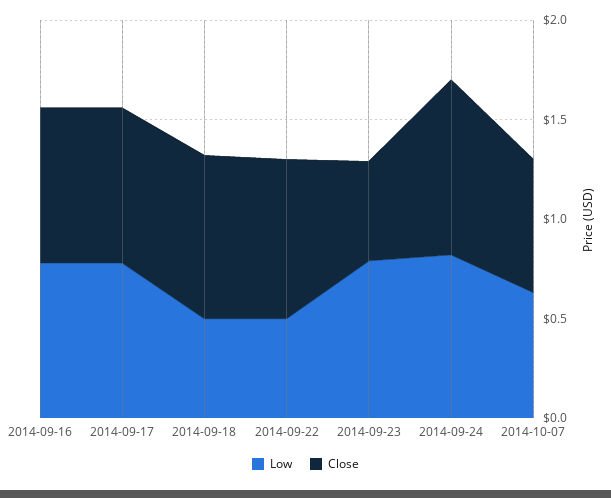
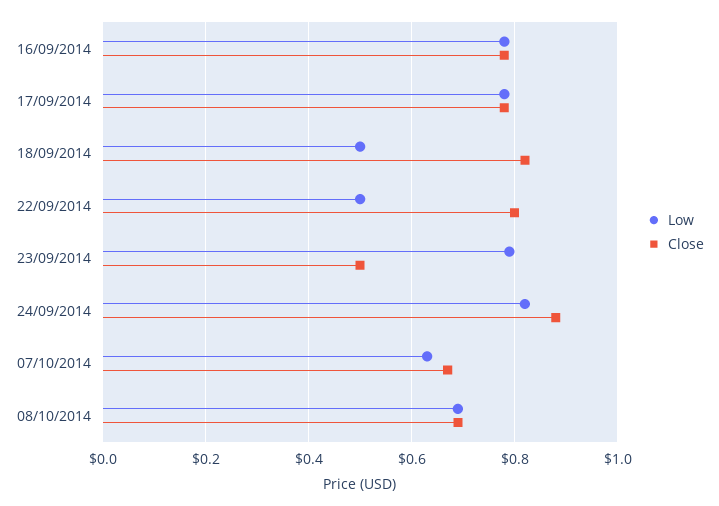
Low, 08/10/2014: none -> 0.7
Close, 08/10/2014: none -> 0.7

